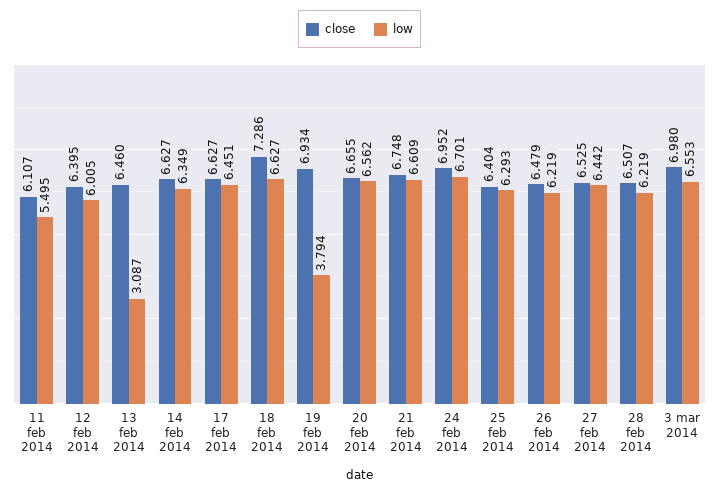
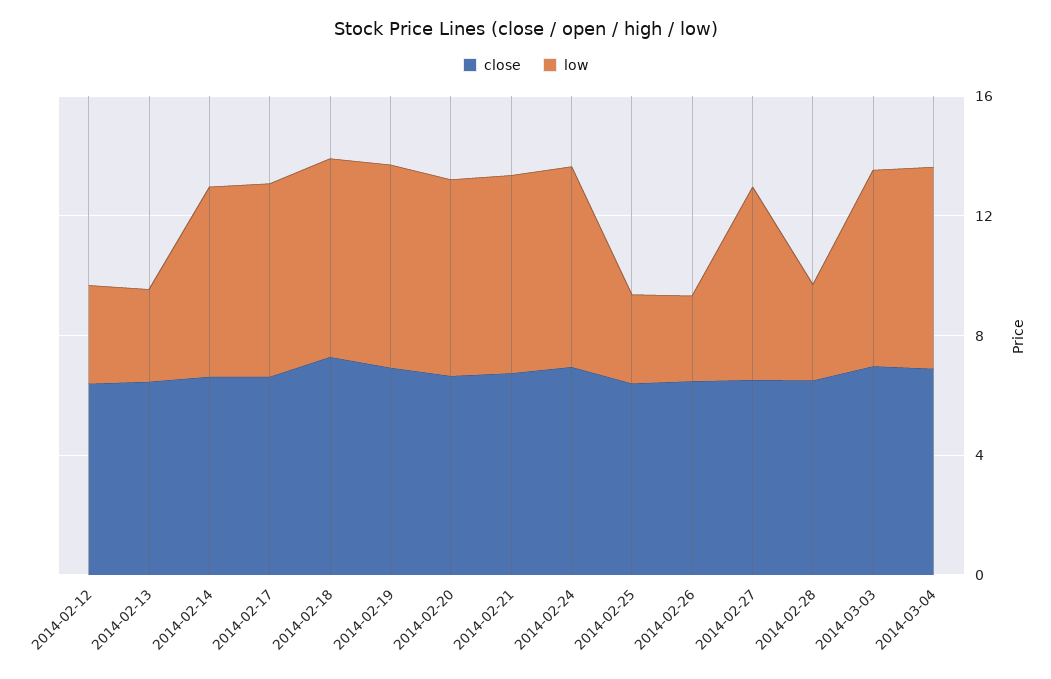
close, 11 feb 2014: 6.107 -> none
low, 11 feb 2014: 5.495 -> none
low, 12 feb 2014: 6.005 -> 3
low, 19 feb 2014: 3.794 -> 7
low, 25 feb 2014: 6.293 -> 3
low, 26 feb 2014: 6.219 -> 3
low, 28 feb 2014: 6.219 -> 3
close, 2014-03-04: none -> 7
low, 2014-03-04: none -> 7

